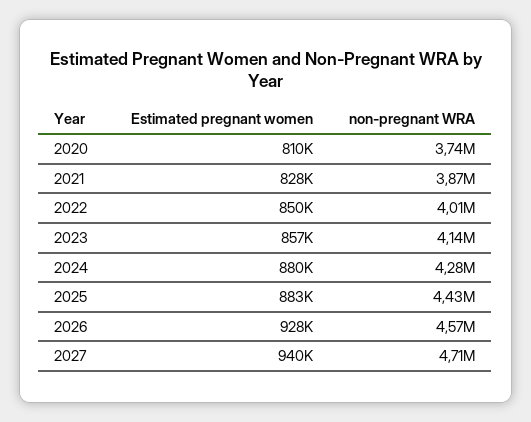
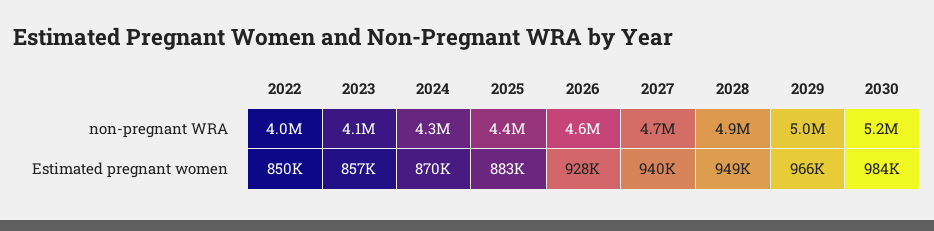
Estimated pregnant women, 2020: 810000 -> none
non-pregnant WRA, 2020: 3740000 -> none
Estimated pregnant women, 2021: 828000 -> none
non-pregnant WRA, 2021: 3870000 -> none
Estimated pregnant women, 2024: 880000 -> 870000
non-pregnant WRA, 2028: none -> 4900000
non-pregnant WRA, 2029: none -> 5000000
non-pregnant WRA, 2030: none -> 5200000
Estimated pregnant women, 2028: none -> 949000
Estimated pregnant women, 2029: none -> 966000
Estimated pregnant women, 2030: none -> 984000

